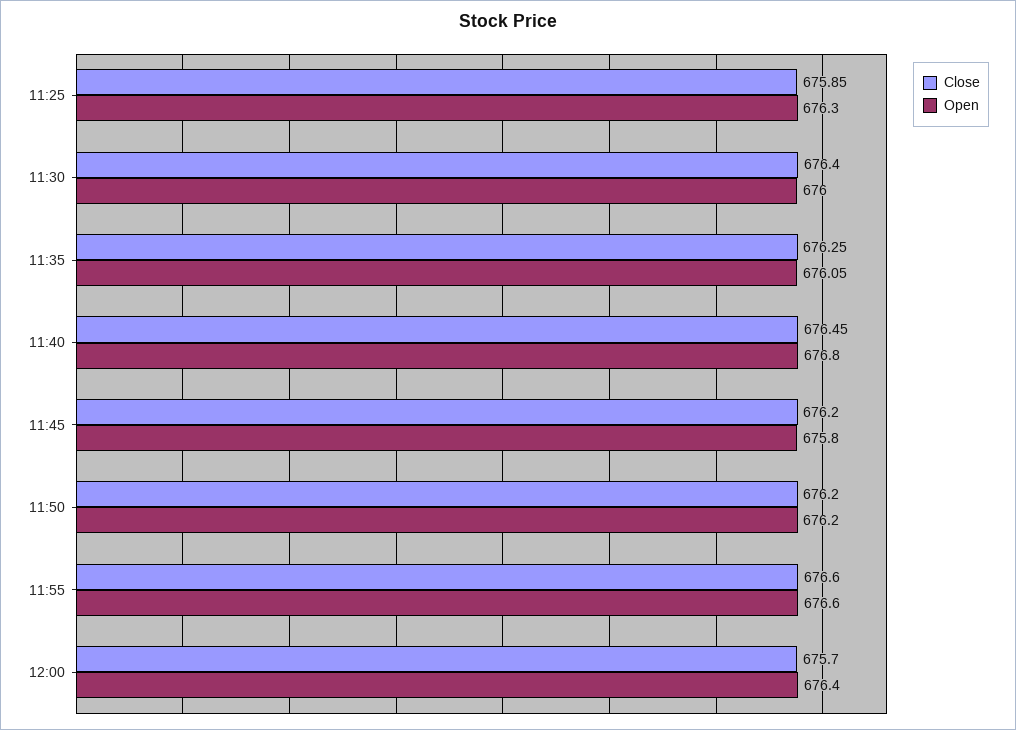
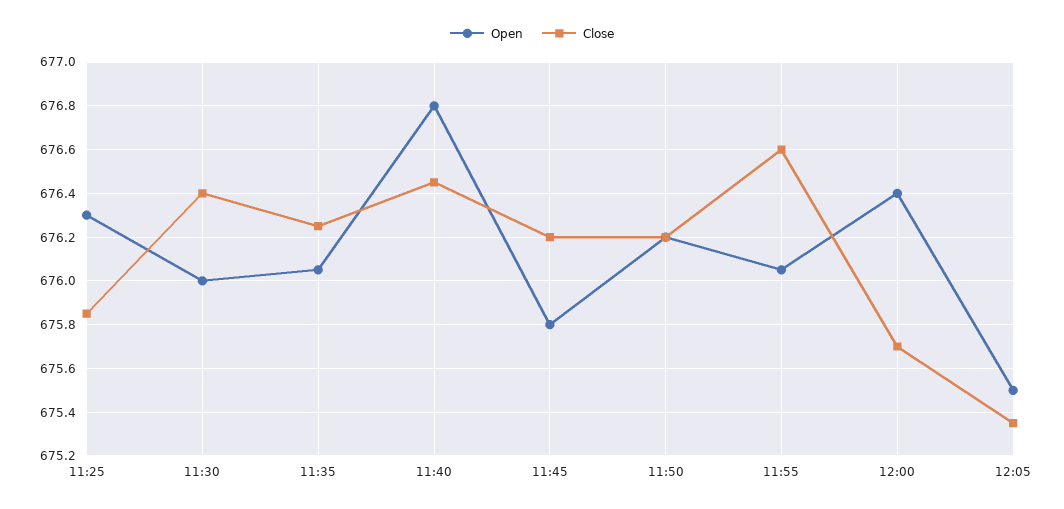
Open, 11:55: 676.6 -> 676.05
Open, 12:05: none -> 675.5
Close, 12:05: none -> 675.35

